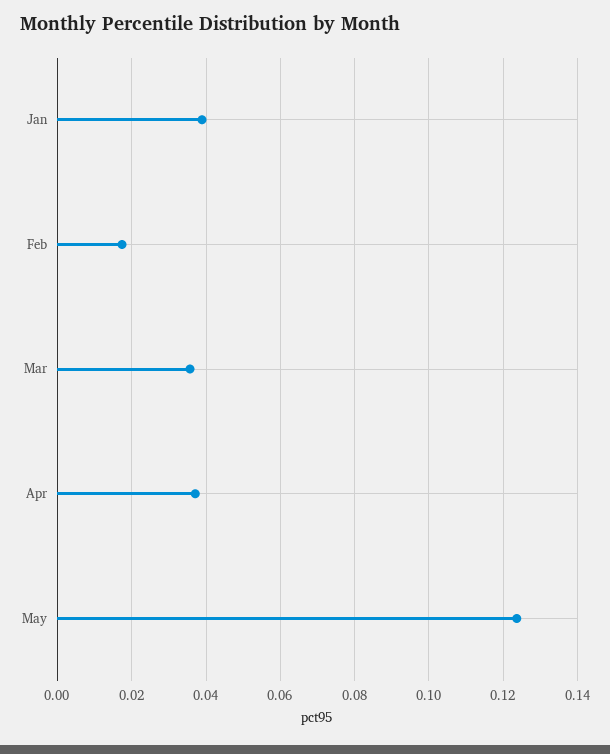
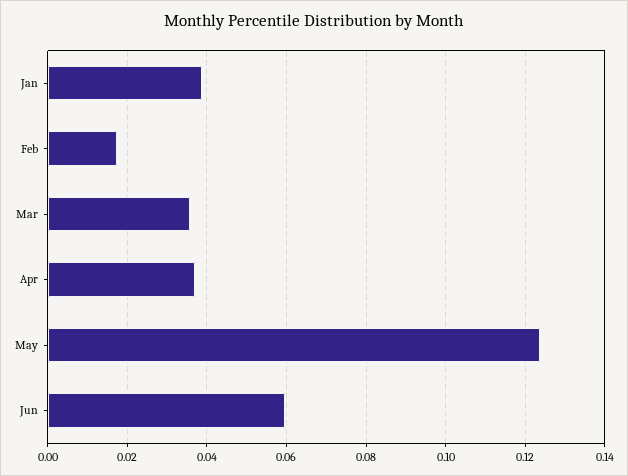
Jun: none -> 0.06

